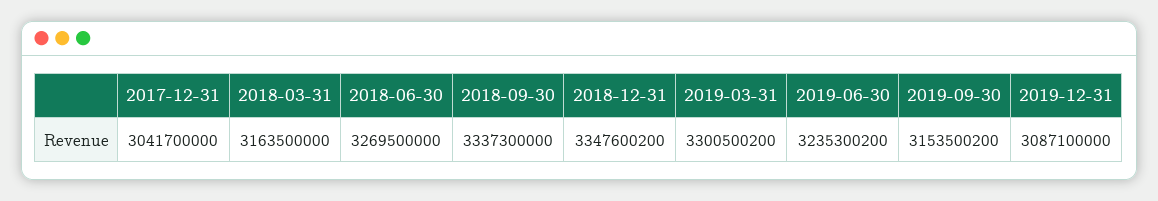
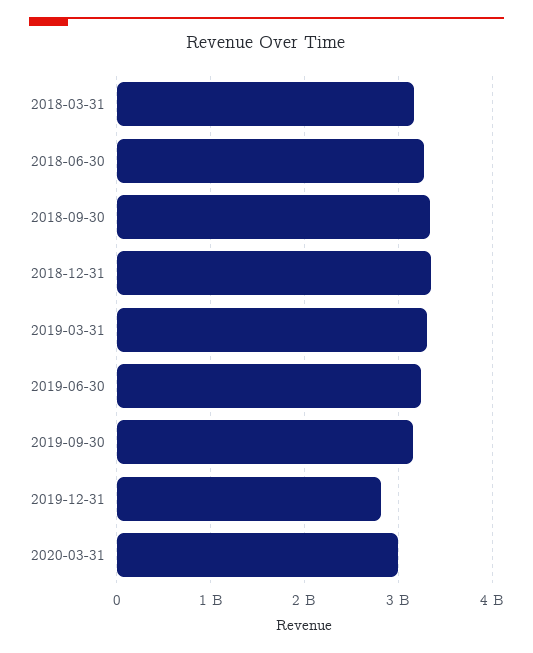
2017-12-31: 3041700000 -> none
2019-12-31: 3087100000 -> 2800000000
2020-03-31: none -> 3000000000

